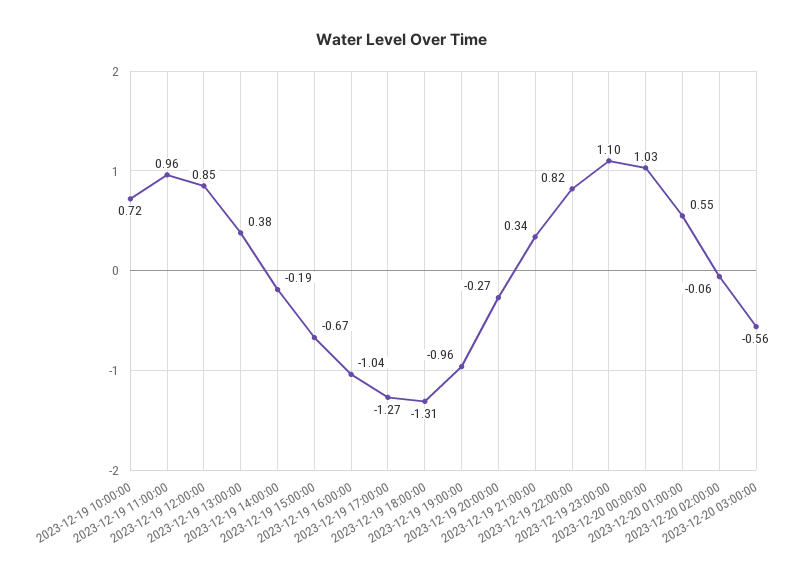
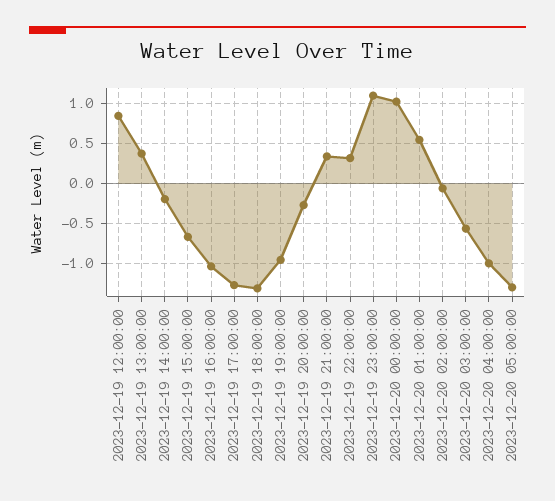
2023-12-19 10:00:00: 0.72 -> none
2023-12-19 11:00:00: 0.96 -> none
2023-12-19 22:00:00: 0.82 -> 0.3
2023-12-20 04:00:00: none -> -1
2023-12-20 05:00:00: none -> -1.3

